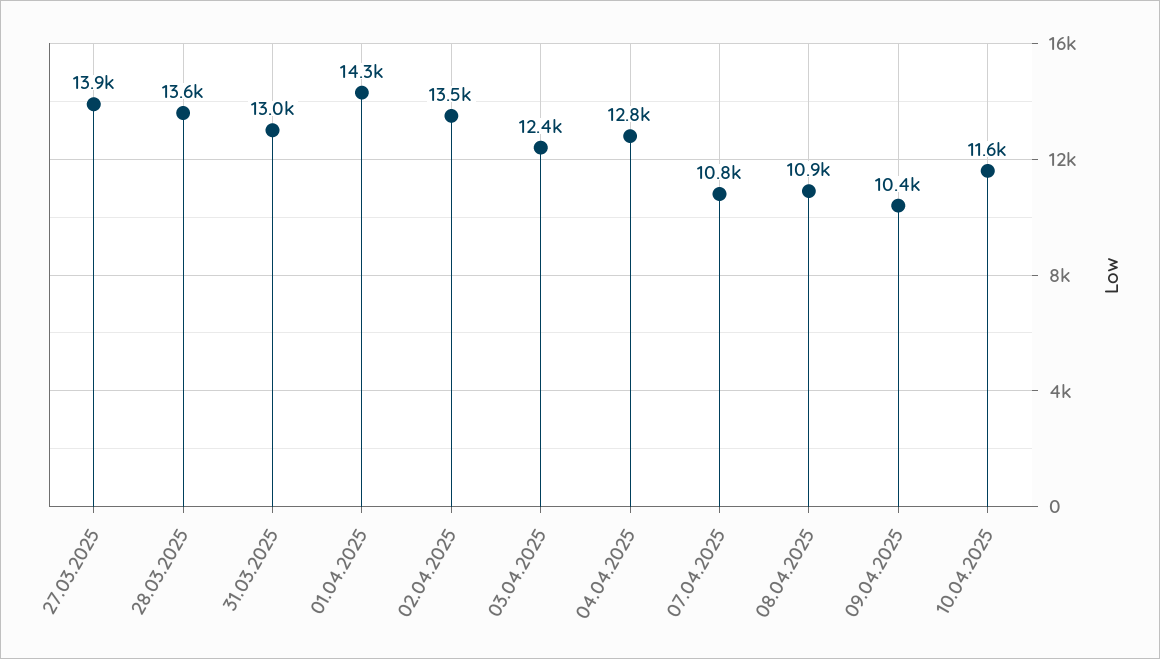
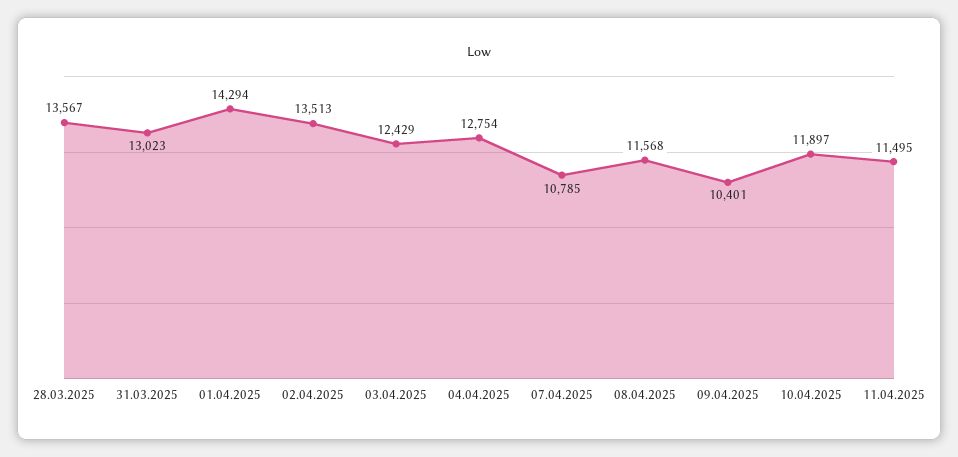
27.03.2025: 13900 -> none
08.04.2025: 10900 -> 11568
10.04.2025: 11600 -> 11897
11.04.2025: none -> 11495

